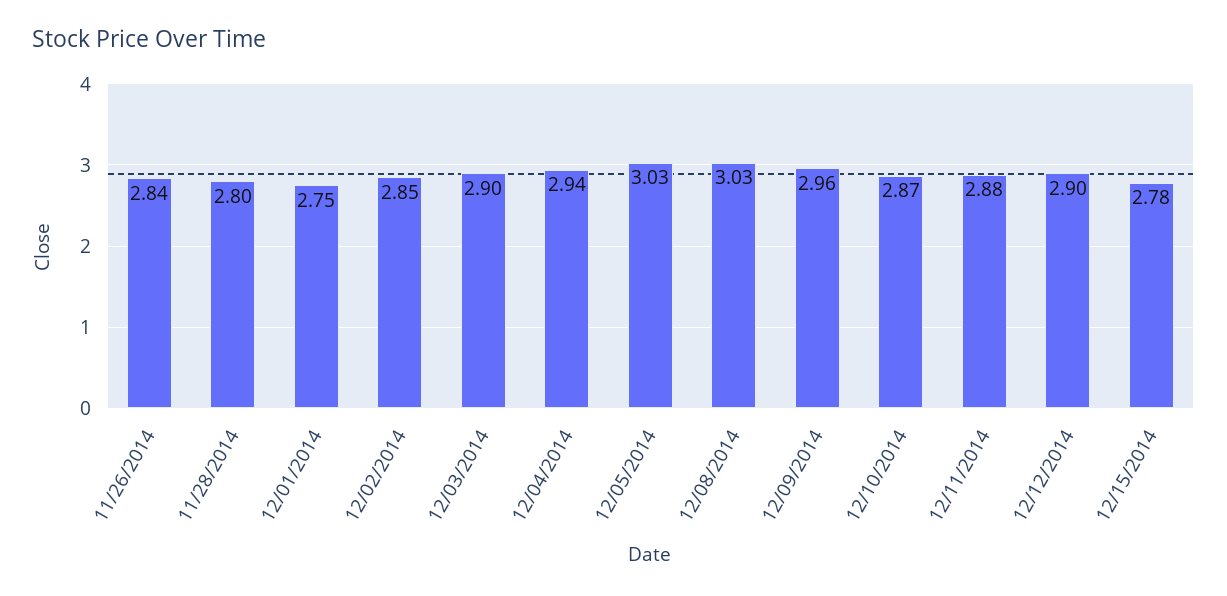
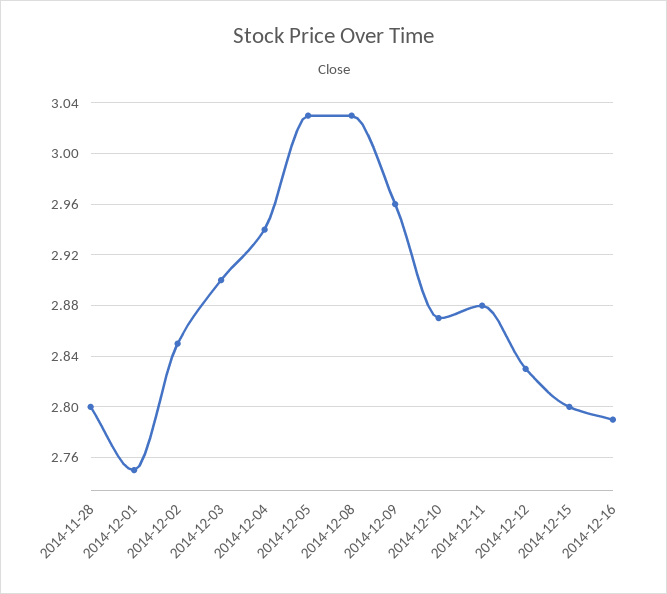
11/26/2014: 2.84 -> none
12/12/2014: 2.9 -> 2.83
12/15/2014: 2.78 -> 2.8
2014-12-16: none -> 2.79

